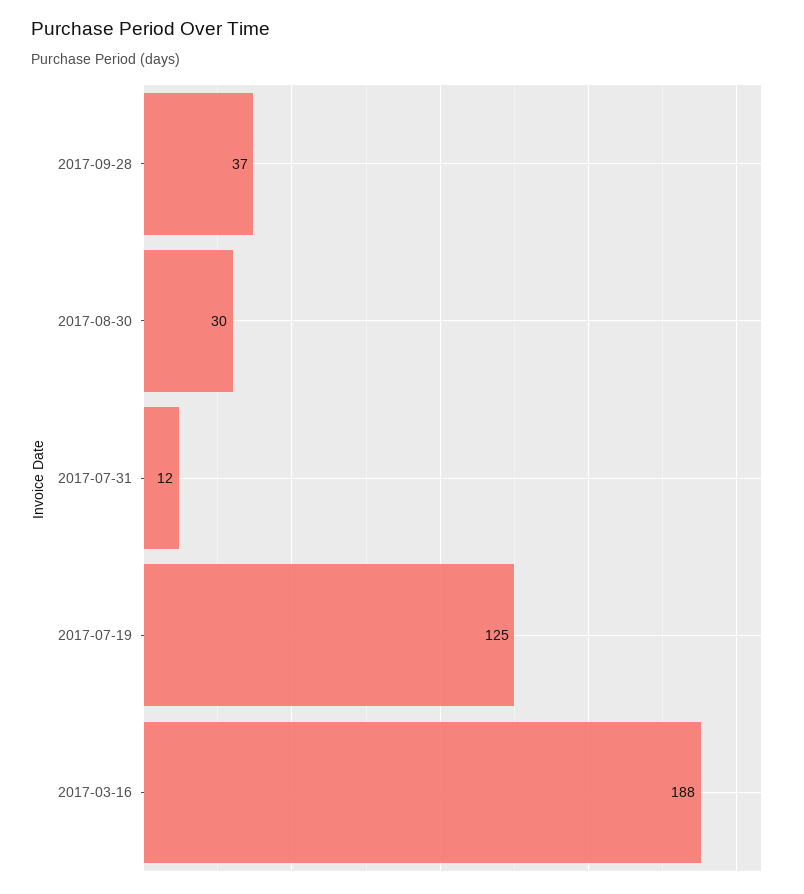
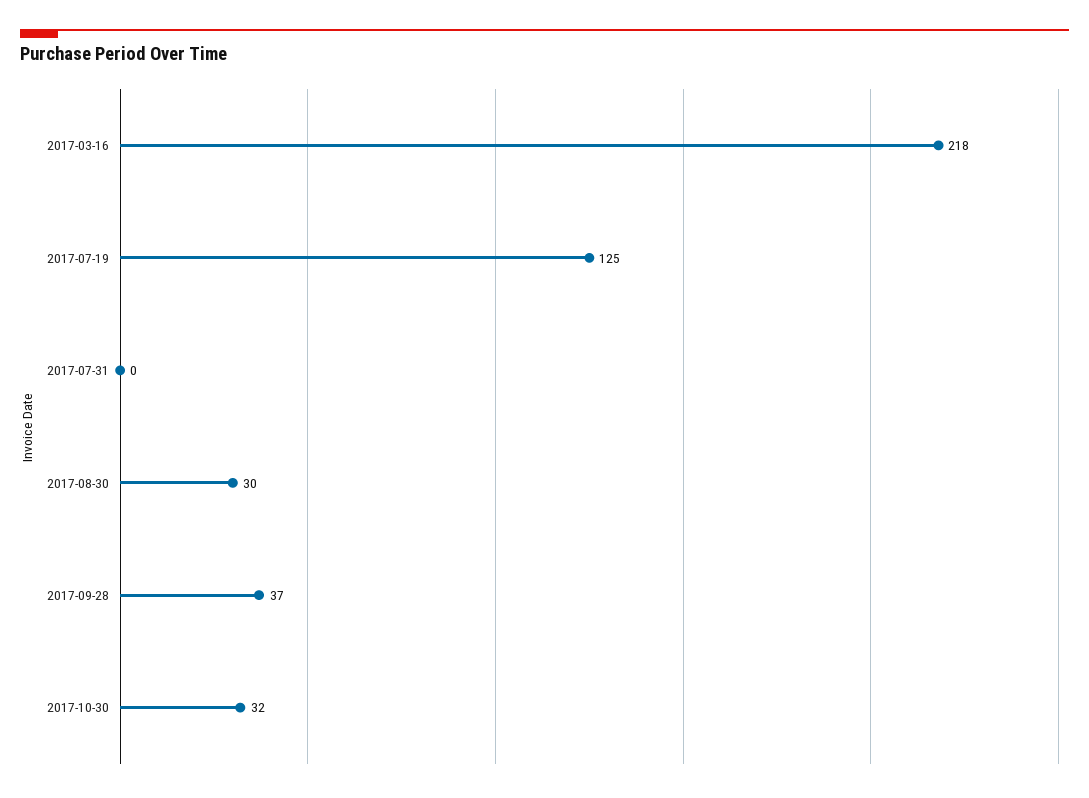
2017-07-31: 12 -> 0
2017-03-16: 188 -> 218
2017-10-30: none -> 32

